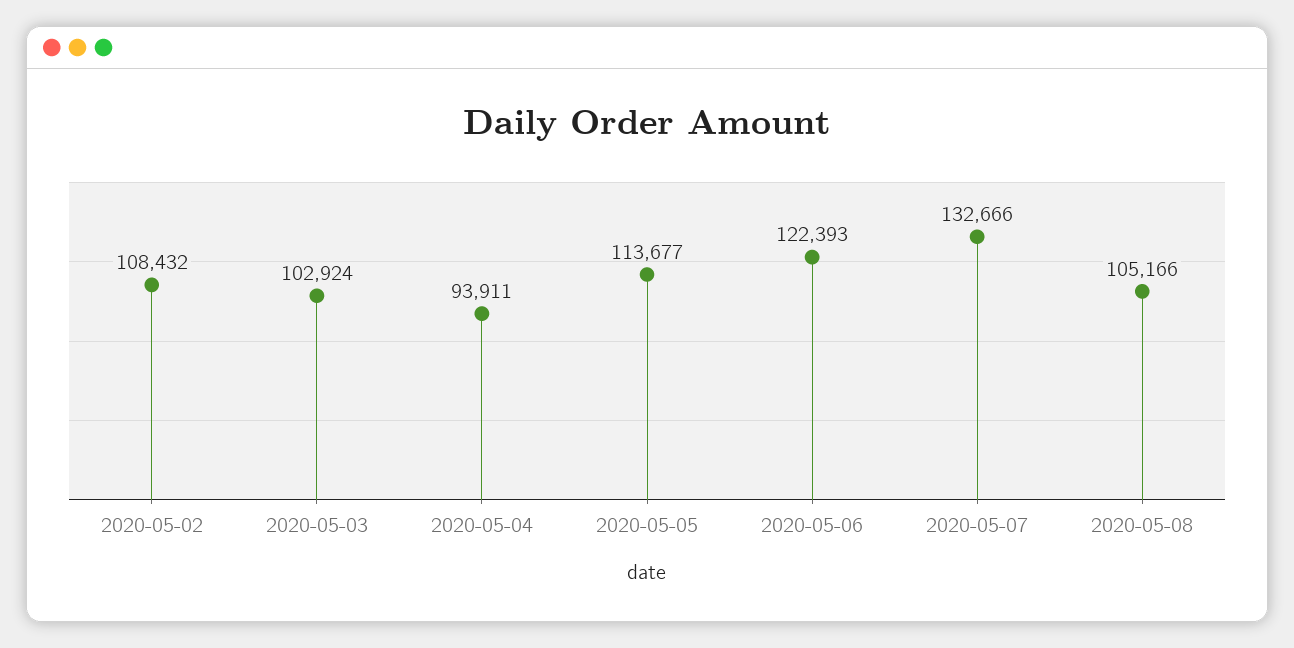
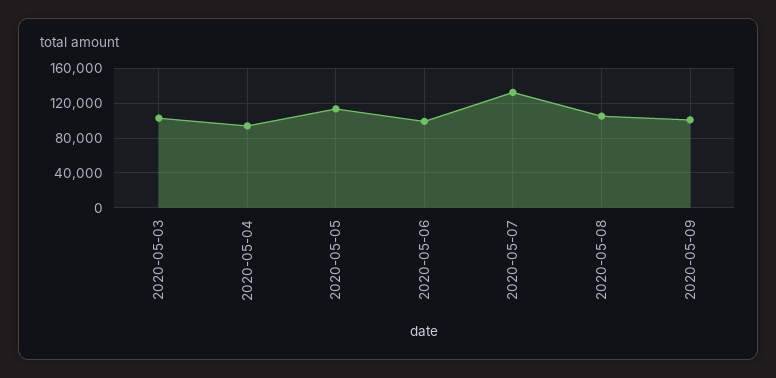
2020-05-02: 108432 -> none
2020-05-06: 122393 -> 100000
2020-05-09: none -> 100000

